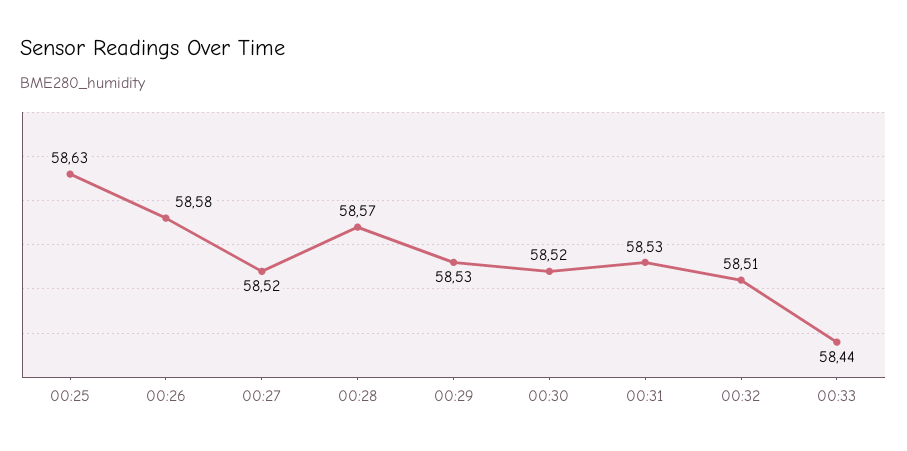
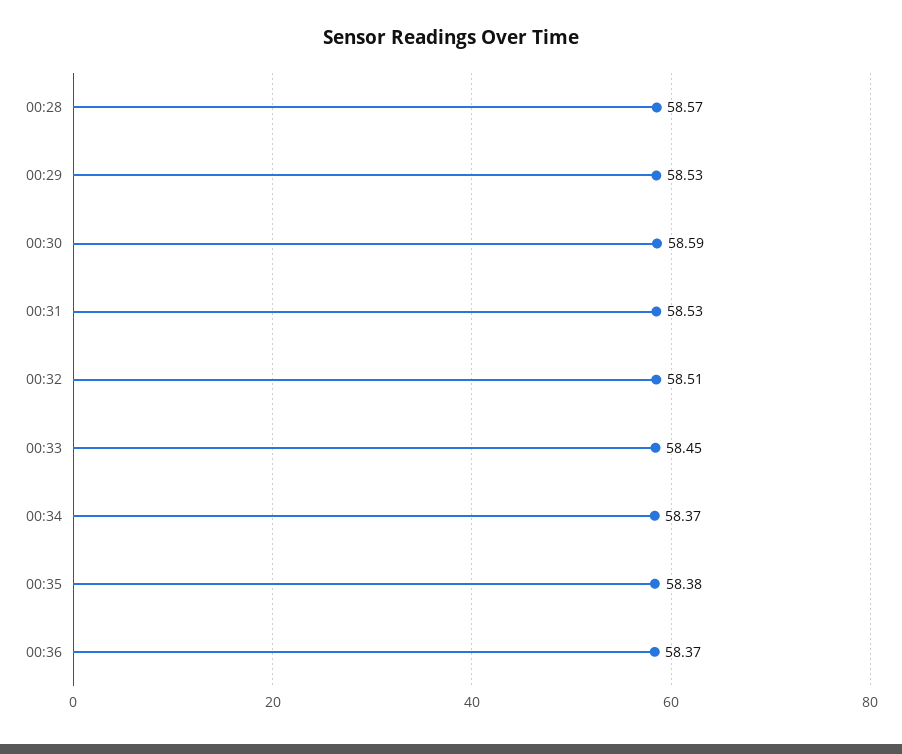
00:25: 58.63 -> none
00:26: 58.58 -> none
00:27: 58.52 -> none
00:30: 58.52 -> 58.59
00:33: 58.44 -> 58.45
00:34: none -> 58.37
00:35: none -> 58.38
00:36: none -> 58.37

